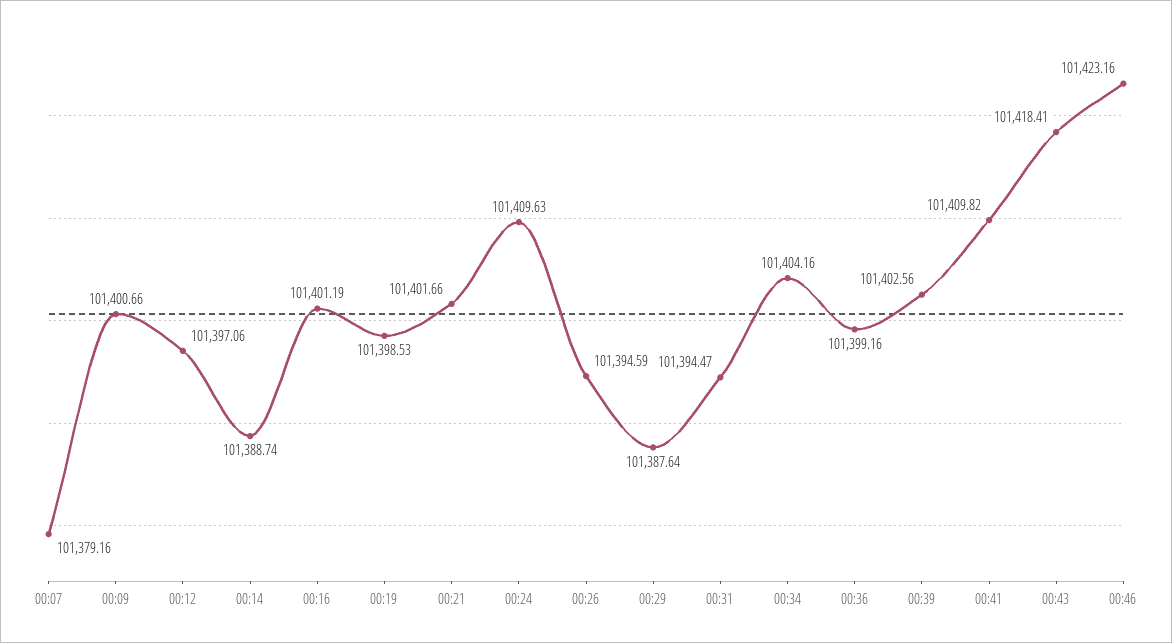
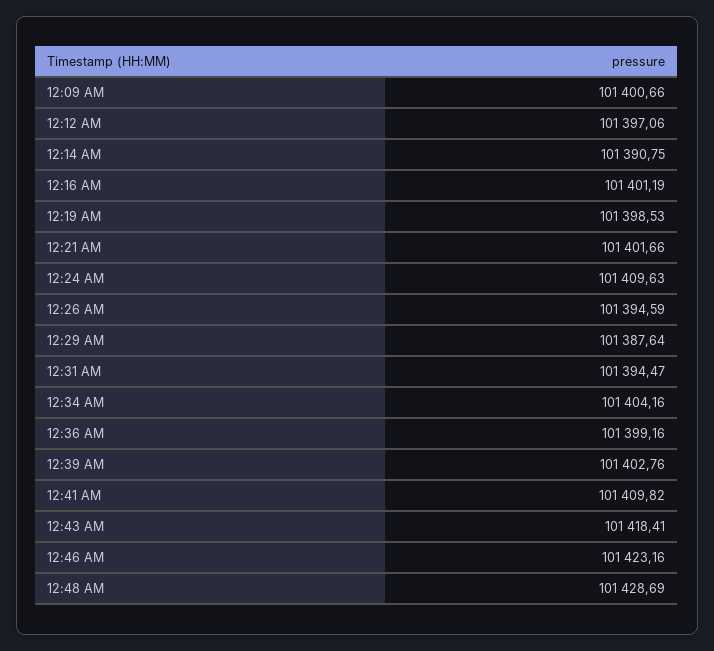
00:07: 101379.16 -> none
00:14: 101388.74 -> 101390.75
00:39: 101402.56 -> 101402.76
12:48 AM: none -> 101428.69

